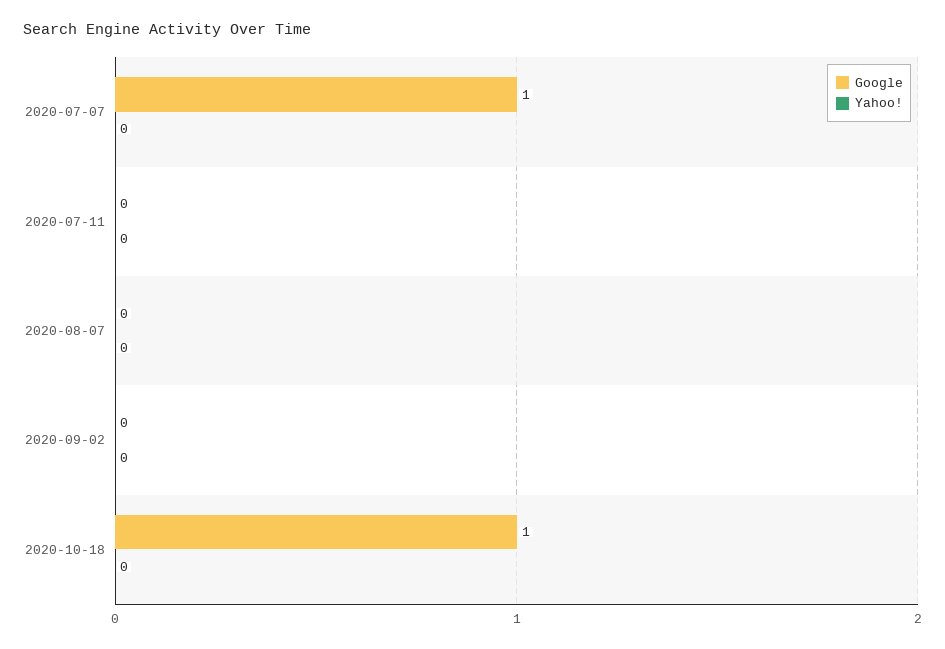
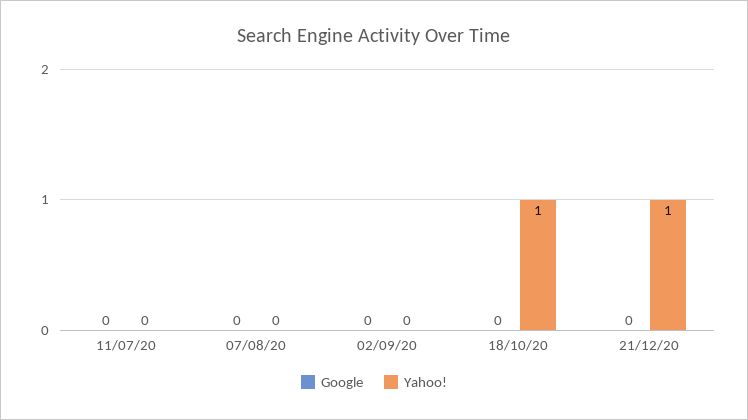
Google, 2020-07-07: 1 -> none
Yahoo!, 2020-07-07: 0 -> none
Google, 2020-10-18: 1 -> 0
Yahoo!, 2020-10-18: 0 -> 1
Google, 21/12/20: none -> 0
Yahoo!, 21/12/20: none -> 1

